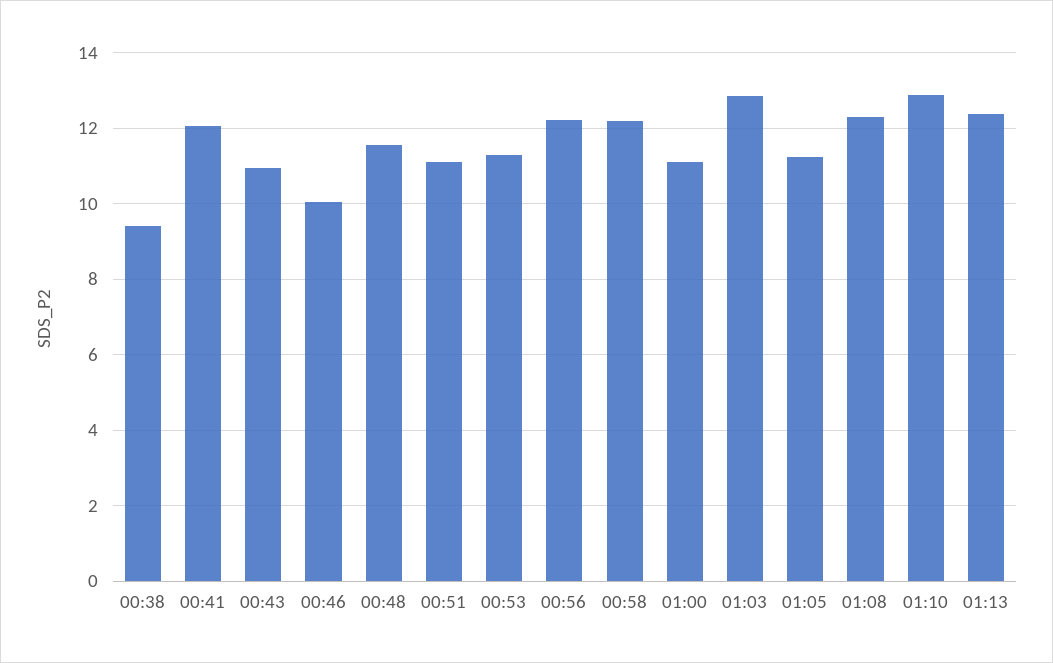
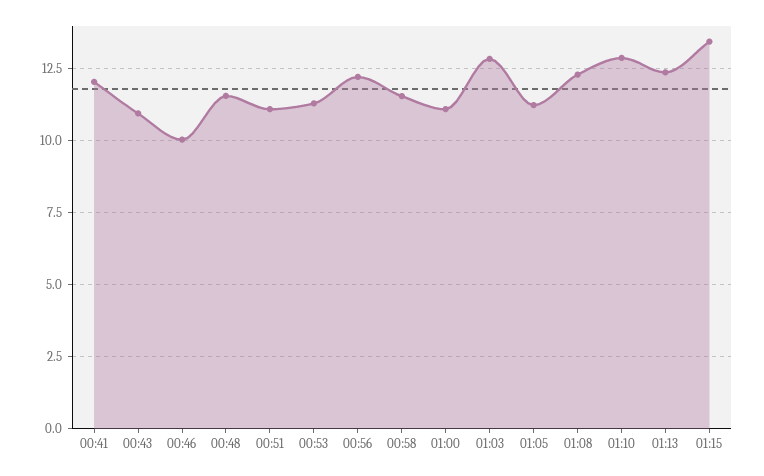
00:38: 9.4 -> none
00:58: 12.2 -> 11.5
01:15: none -> 13.5

